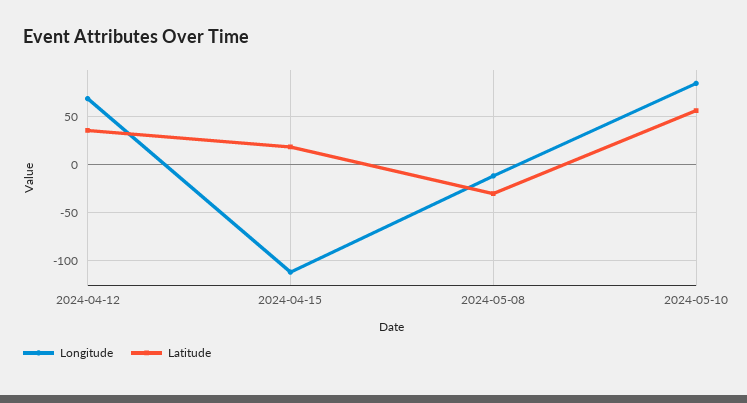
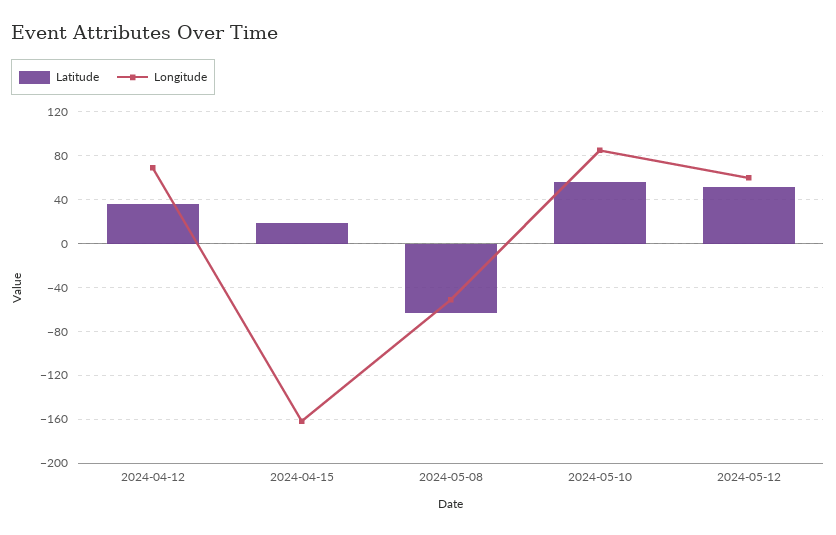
Longitude, 2024-04-15: -110 -> -160
Longitude, 2024-05-08: -10 -> -50
Latitude, 2024-05-08: -30 -> -60
Latitude, 2024-05-12: none -> 50
Longitude, 2024-05-12: none -> 60

